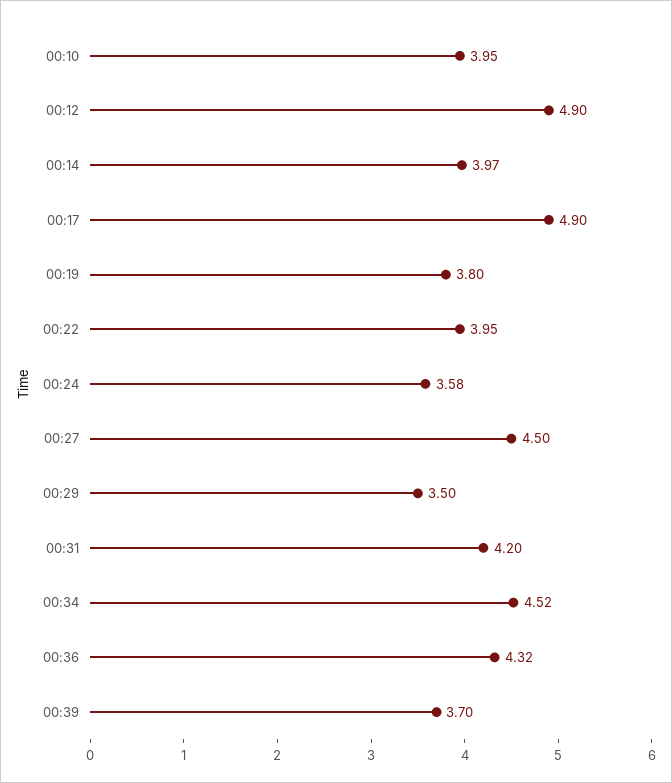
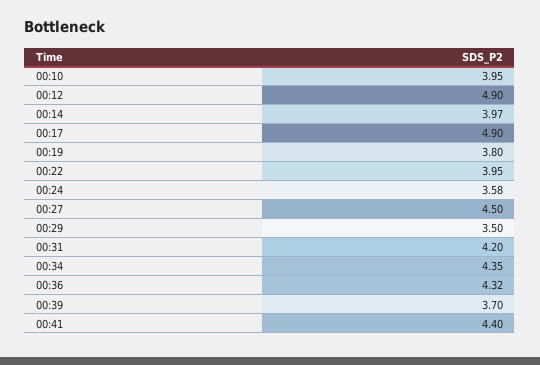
00:34: 4.52 -> 4.35
00:41: none -> 4.4

